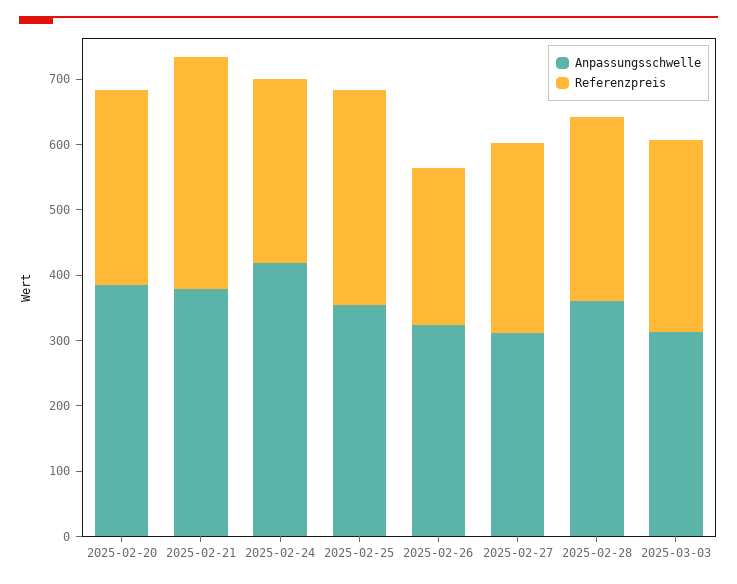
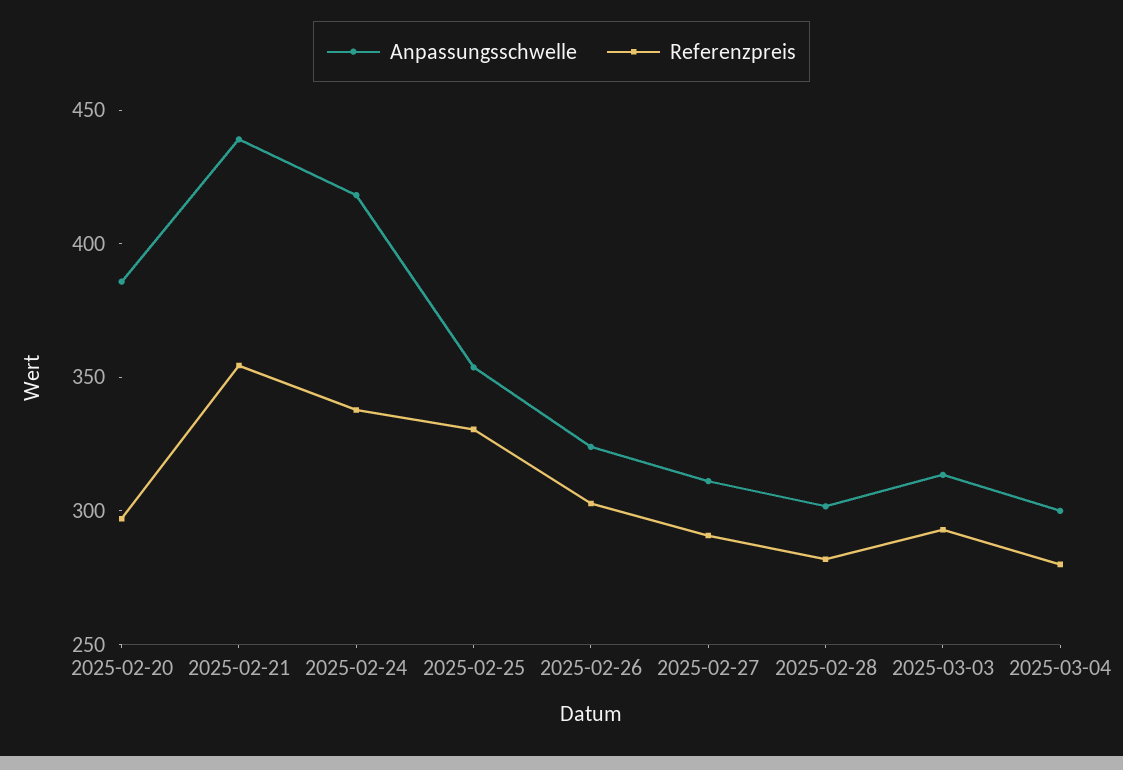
Anpassungsschwelle, 2025-02-21: 380 -> 440
Referenzpreis, 2025-02-24: 280 -> 340
Referenzpreis, 2025-02-26: 240 -> 300
Anpassungsschwelle, 2025-02-28: 360 -> 300
Anpassungsschwelle, 2025-03-04: none -> 300
Referenzpreis, 2025-03-04: none -> 280

